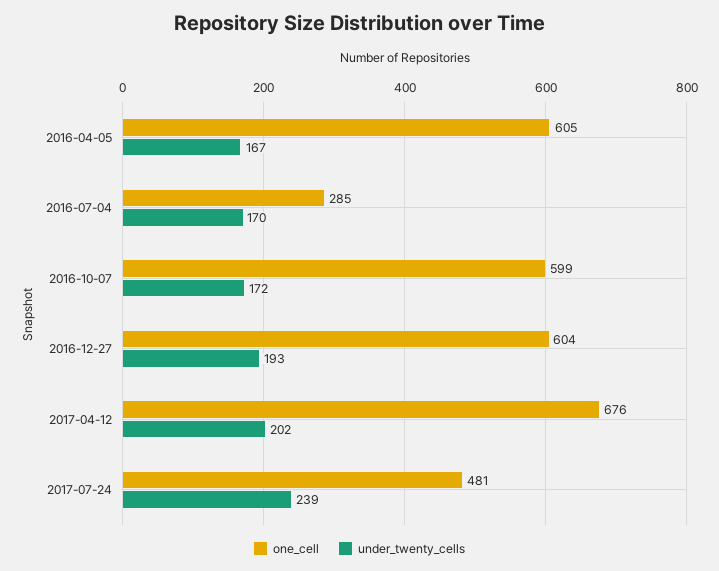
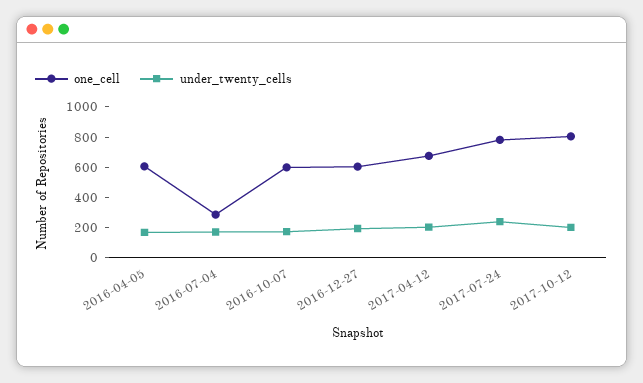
one_cell, 2017-07-24: 481 -> 800
one_cell, 2017-10-12: none -> 800
under_twenty_cells, 2017-10-12: none -> 200

